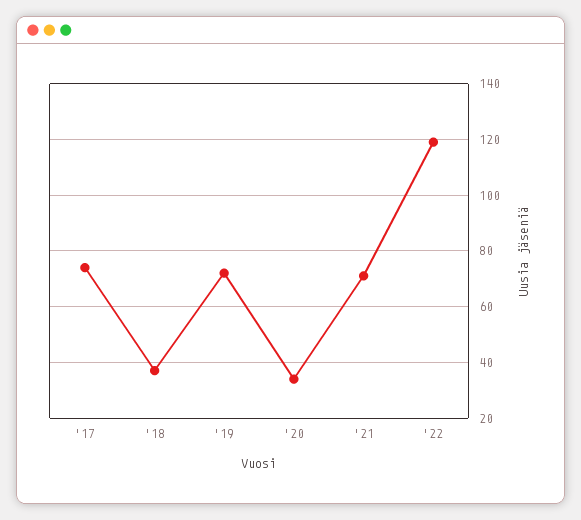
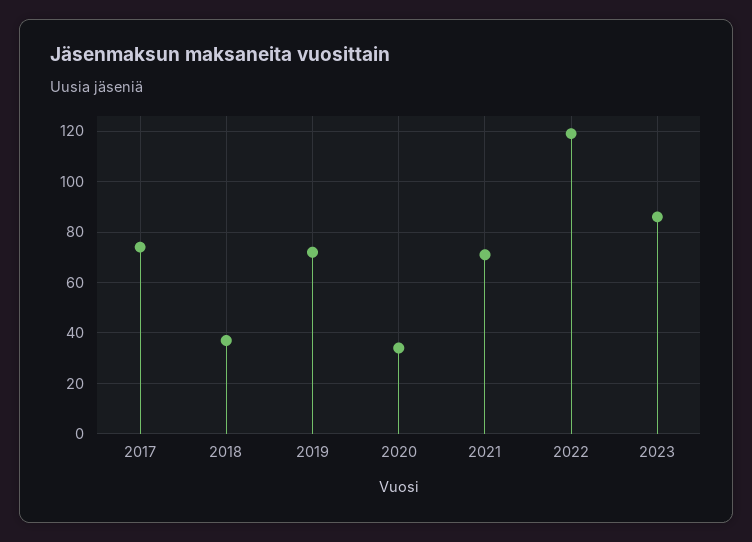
2023: none -> 85

